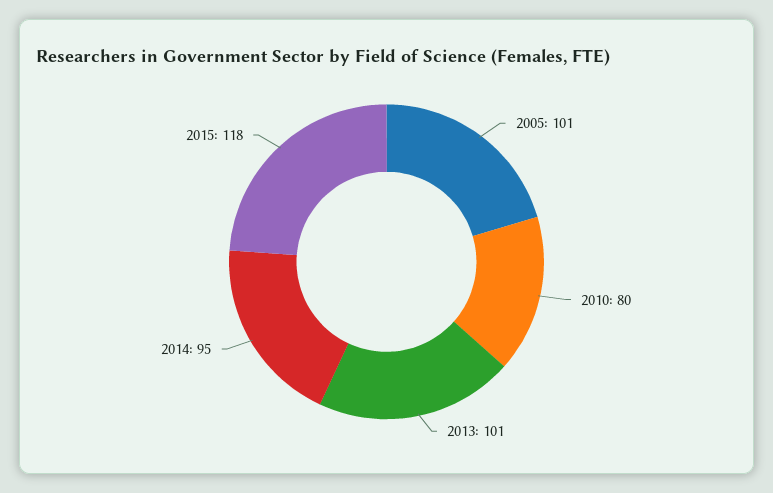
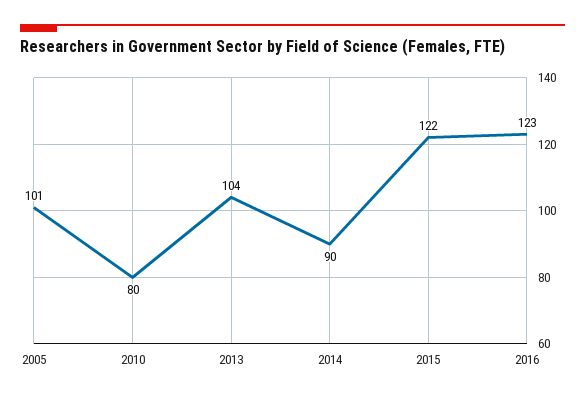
2013: 101 -> 104
2014: 95 -> 90
2015: 118 -> 122
2016: none -> 123

